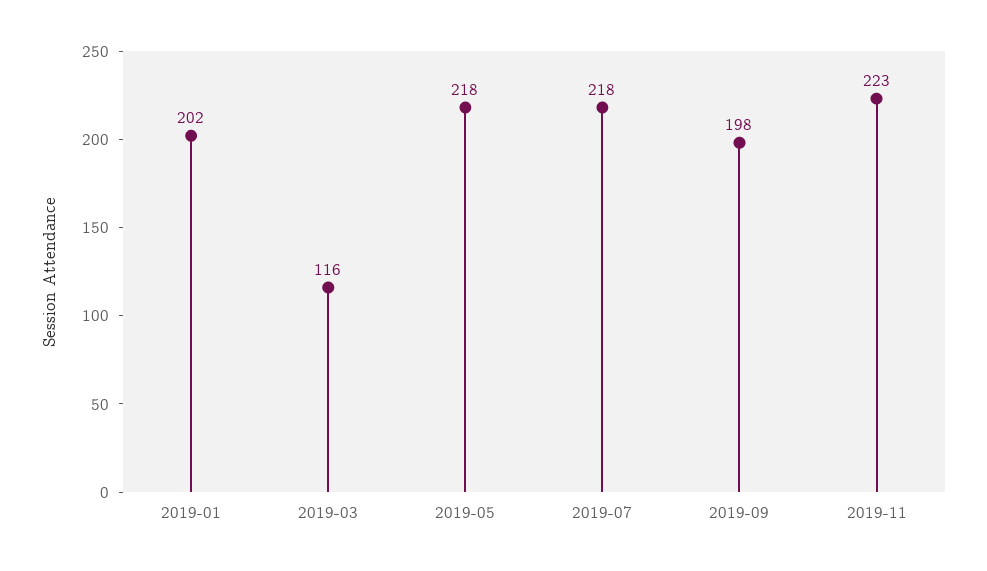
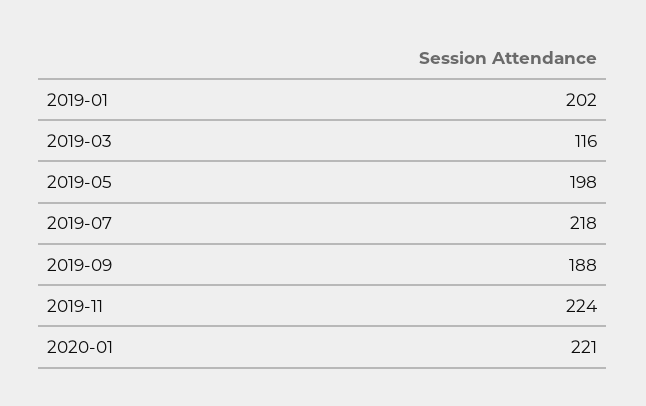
2019-05: 218 -> 198
2019-09: 198 -> 188
2019-11: 223 -> 224
2020-01: none -> 221

